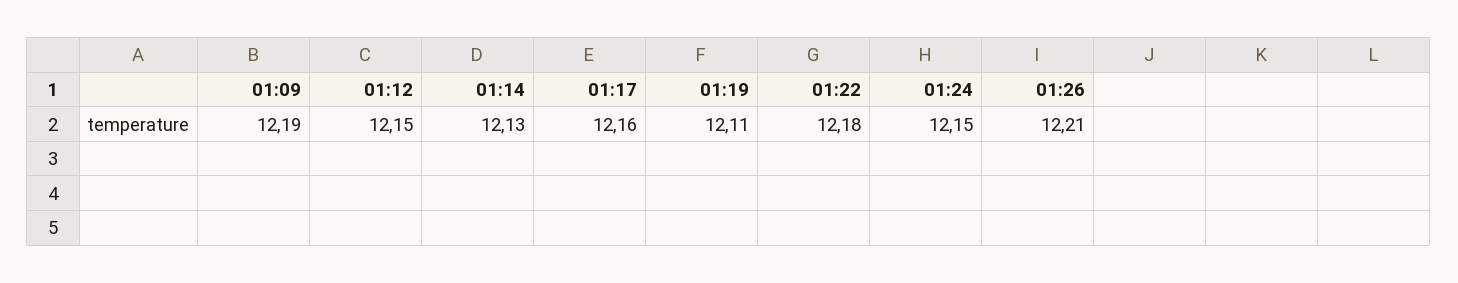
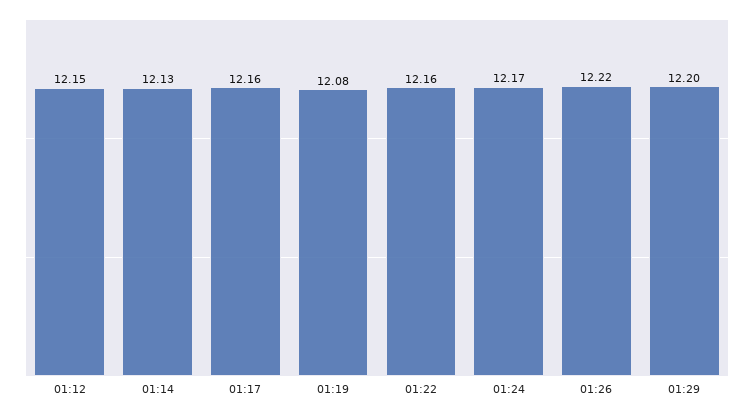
01:09: 12.19 -> none
01:19: 12.11 -> 12.08
01:22: 12.18 -> 12.16
01:24: 12.15 -> 12.17
01:26: 12.21 -> 12.22
01:29: none -> 12.2

